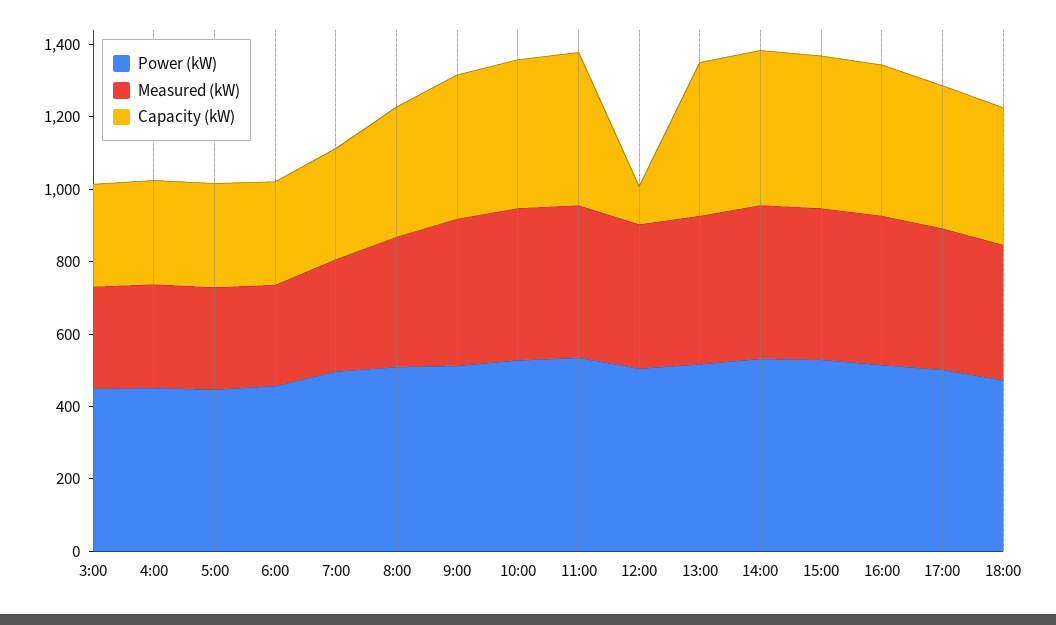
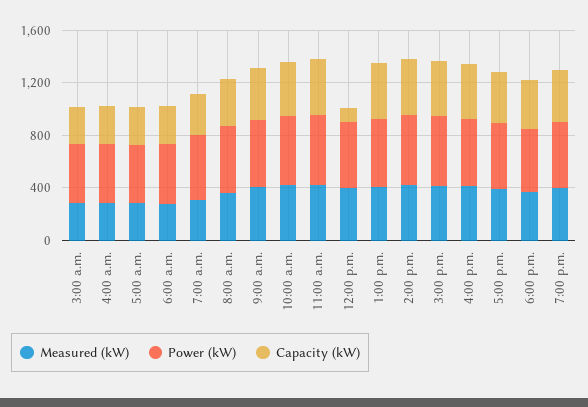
Measured (kW), 7:00 p.m.: none -> 400
Power (kW), 7:00 p.m.: none -> 500
Capacity (kW), 7:00 p.m.: none -> 400

